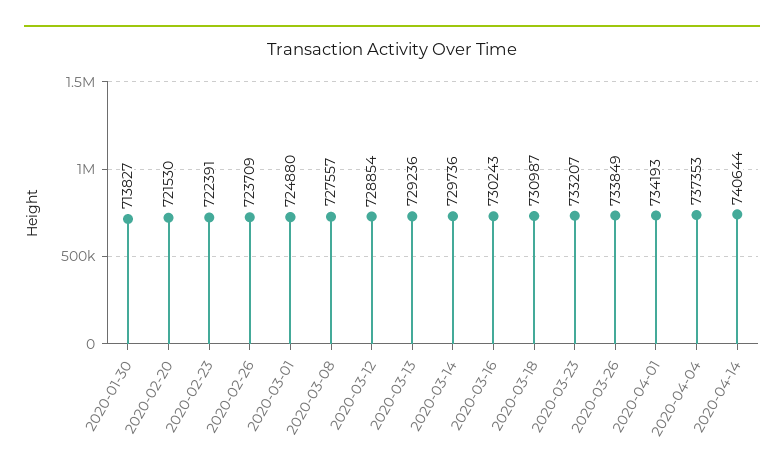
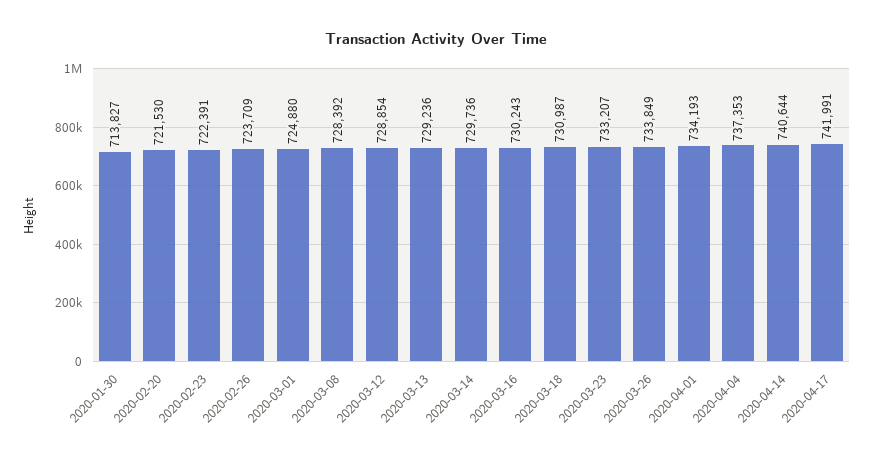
2020-03-08: 727557 -> 728392
2020-04-17: none -> 741991

